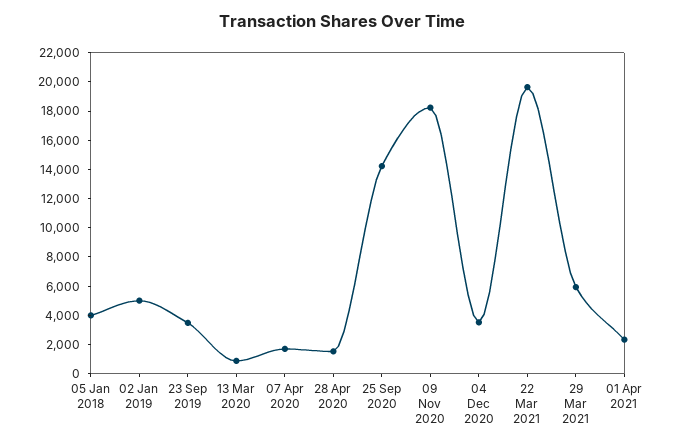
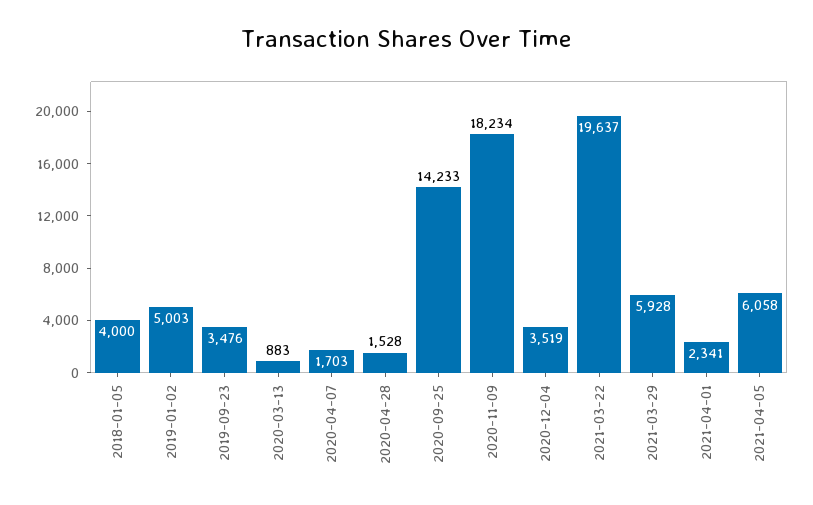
2021-04-05: none -> 6058

